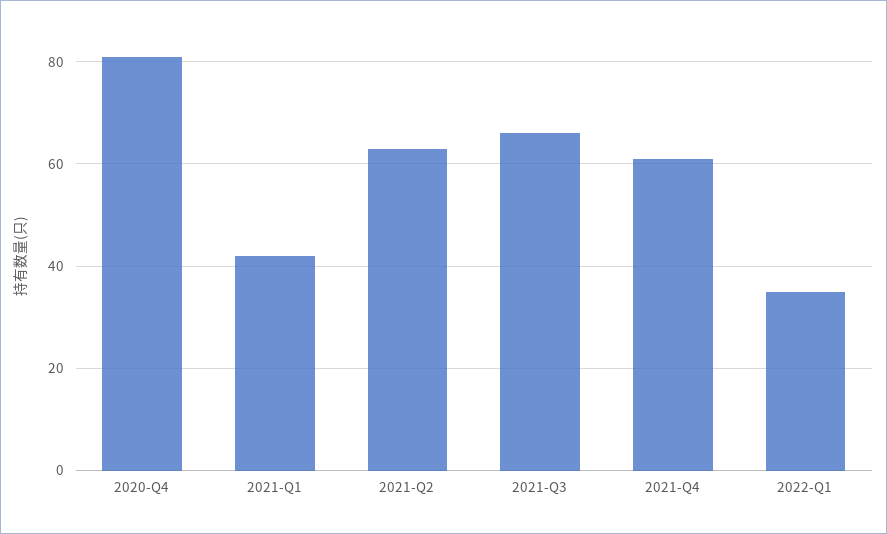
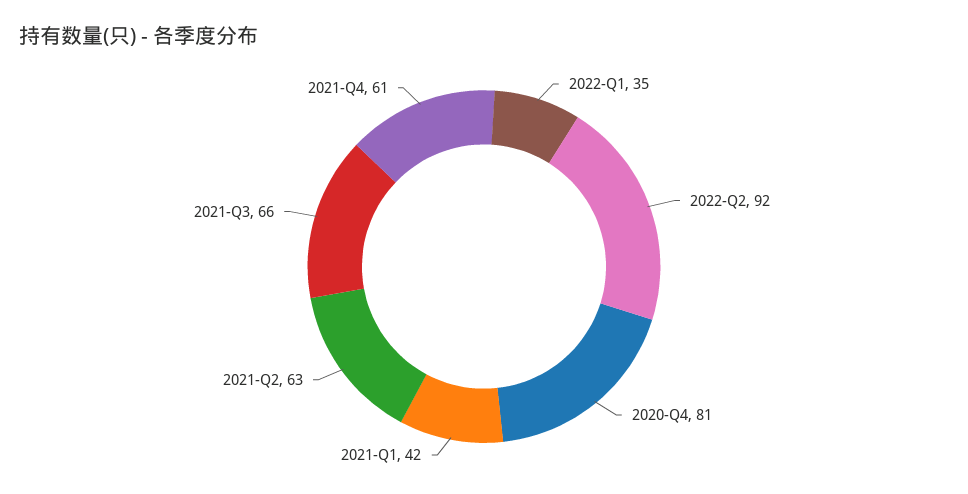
2022-Q2: none -> 92

